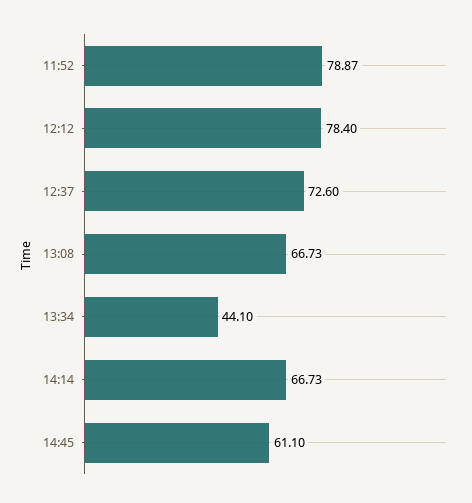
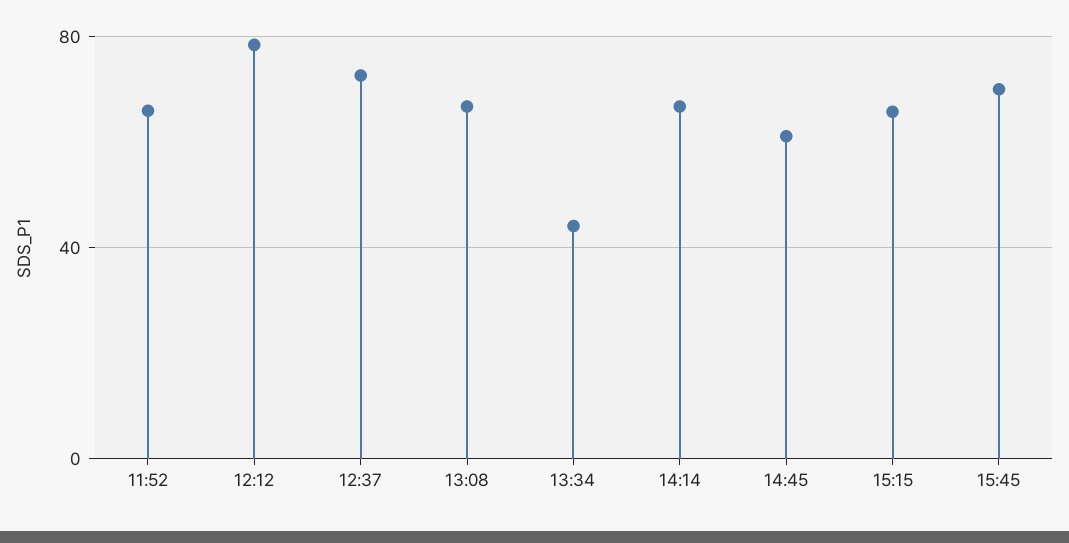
11:52: 78.87 -> 65
15:15: none -> 65
15:45: none -> 70

